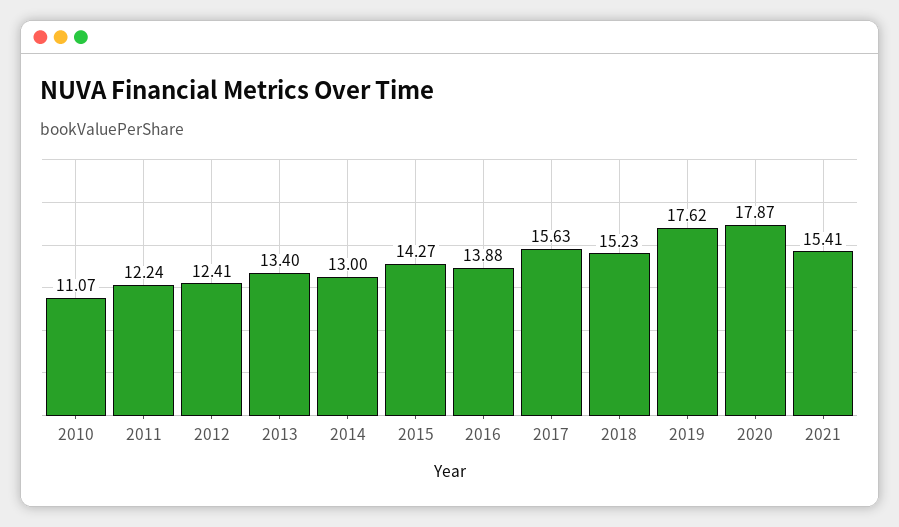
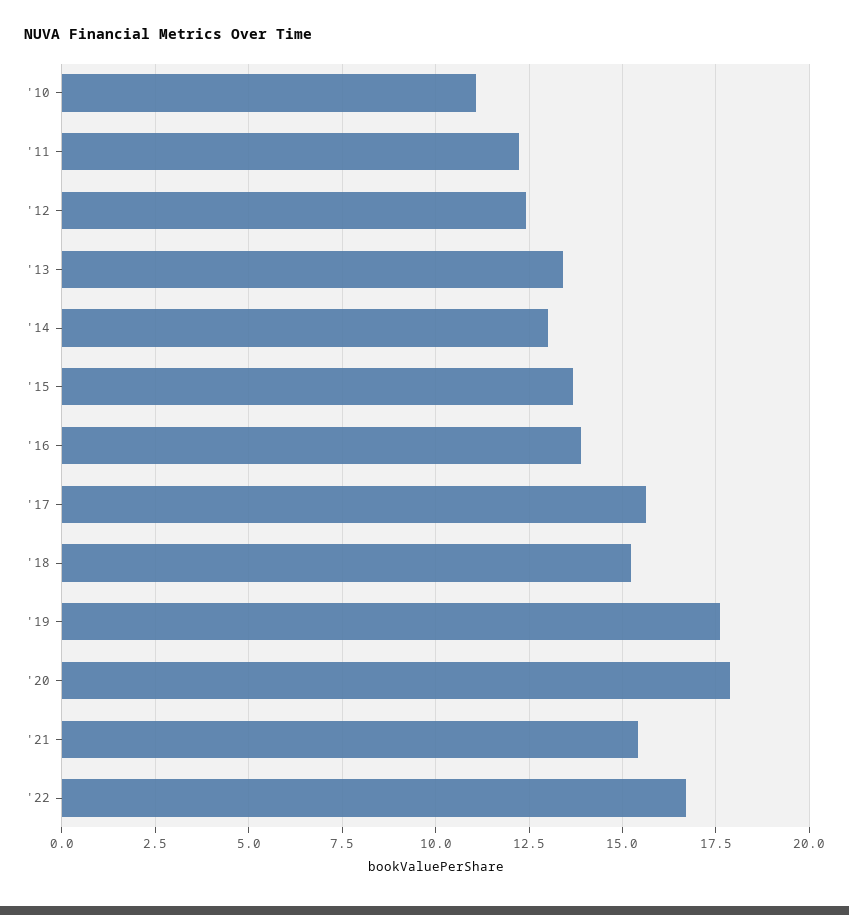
2015: 14.27 -> 13.75
'22: none -> 16.75

